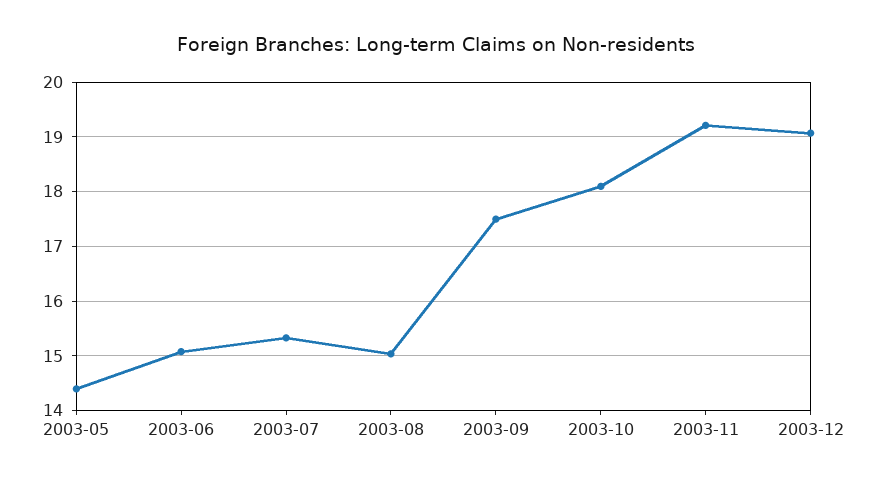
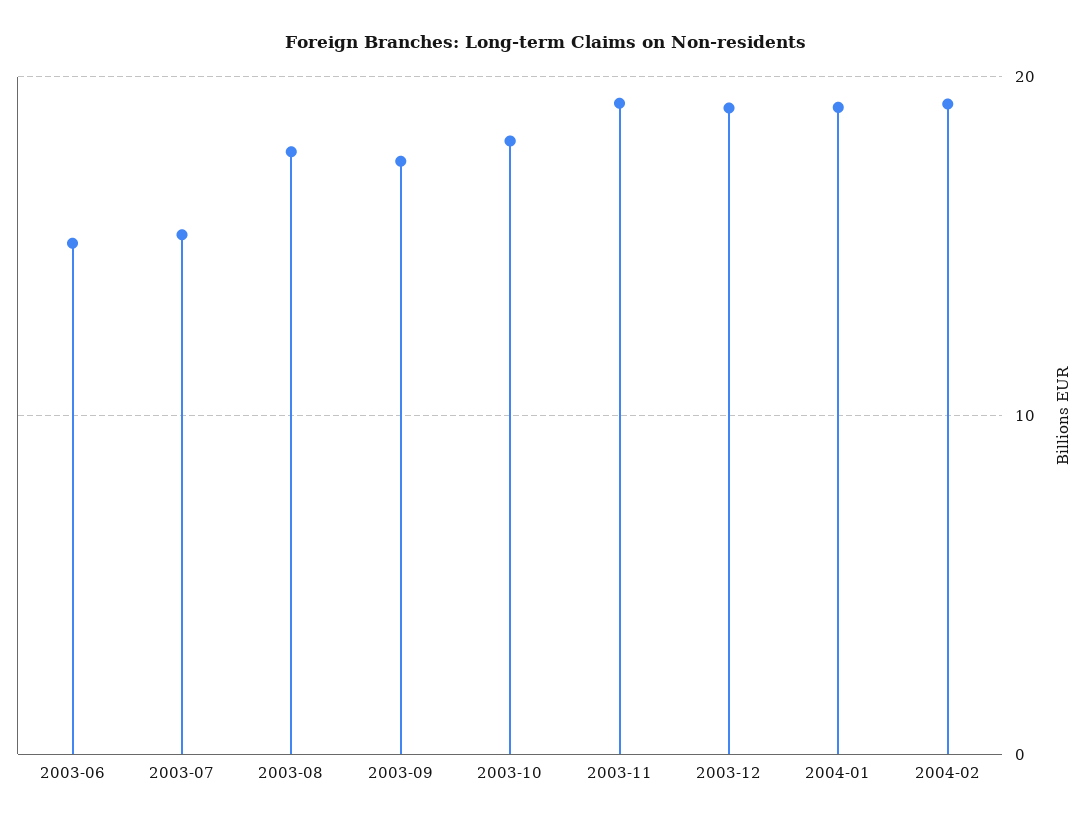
2003-05: 14.4 -> none
2003-08: 15 -> 18
2004-01: none -> 19
2004-02: none -> 19

